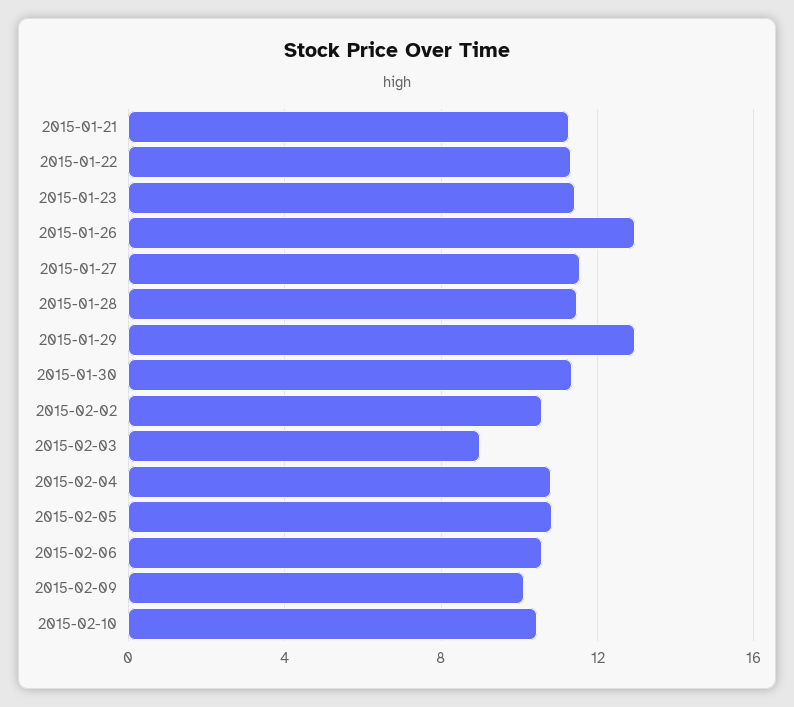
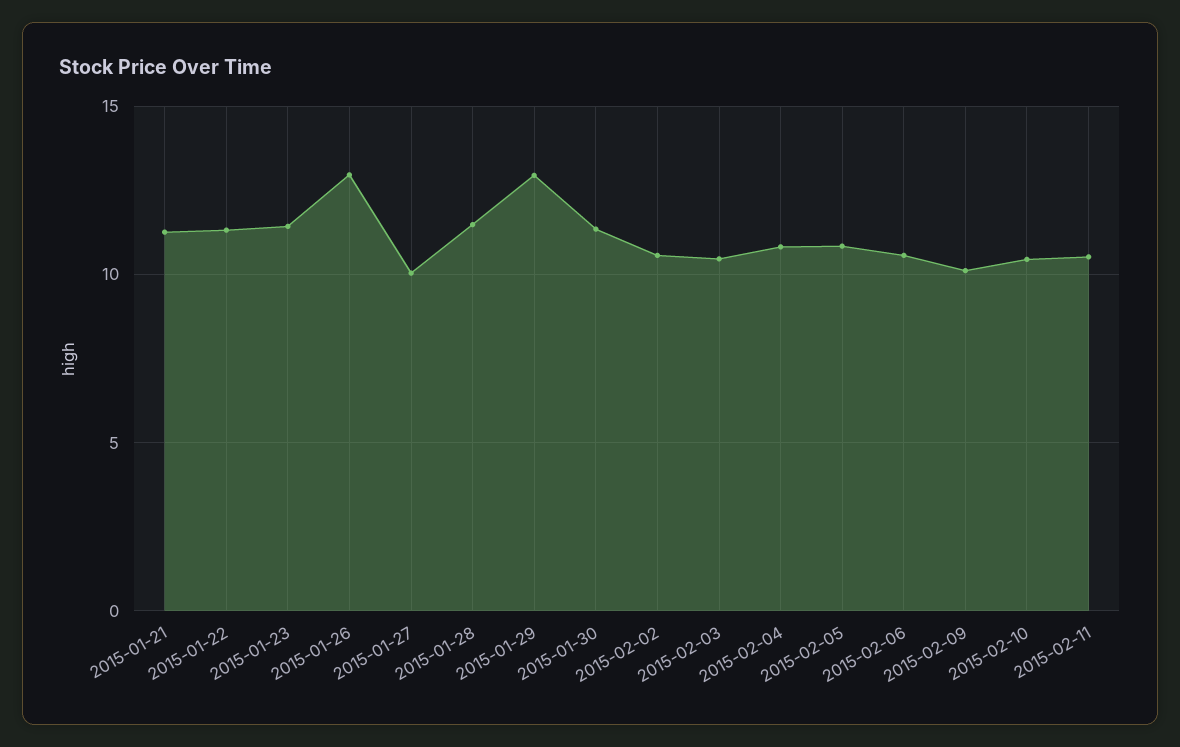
2015-01-27: 11.5 -> 10
2015-02-03: 9 -> 10.5
2015-02-11: none -> 10.5

